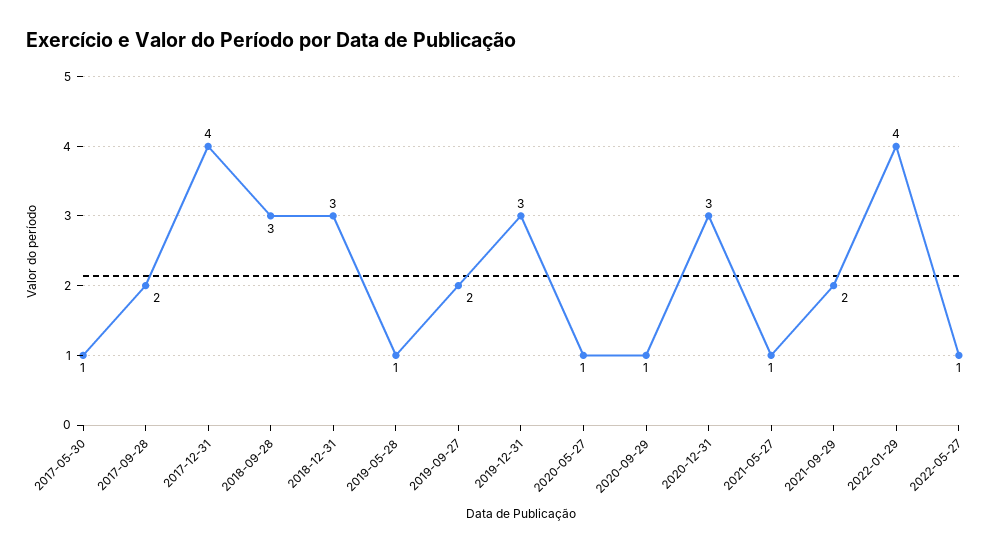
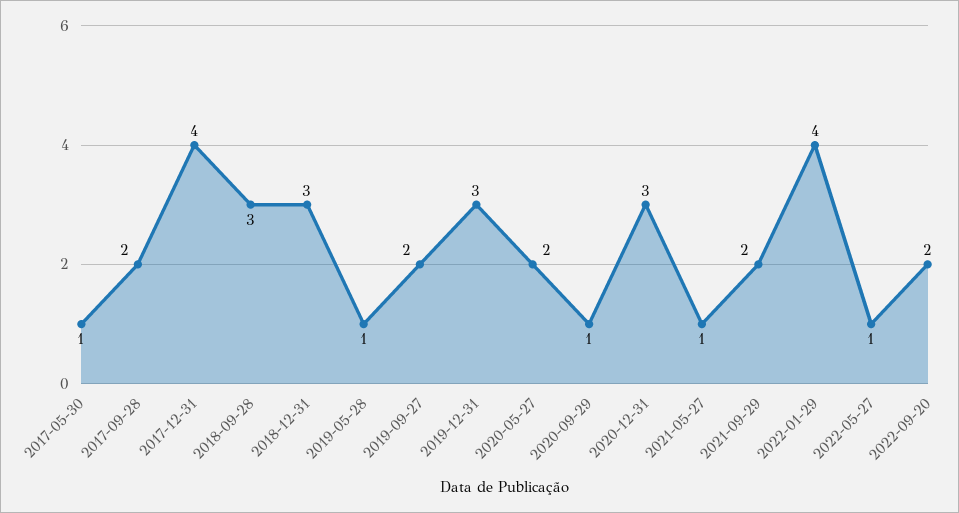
2020-05-27: 1 -> 2
2022-09-20: none -> 2

